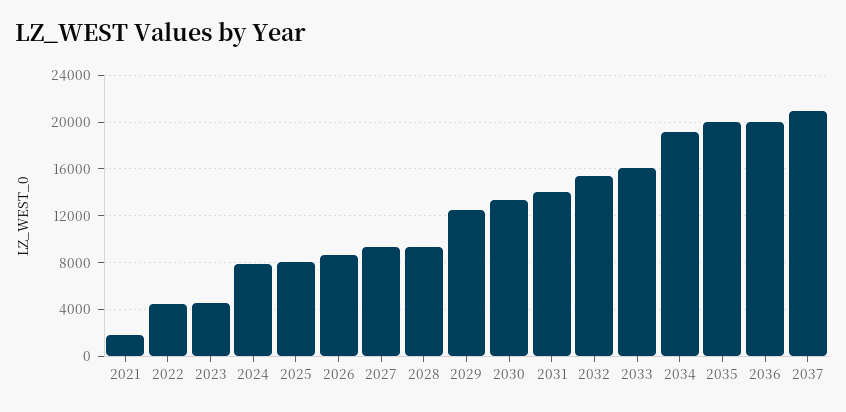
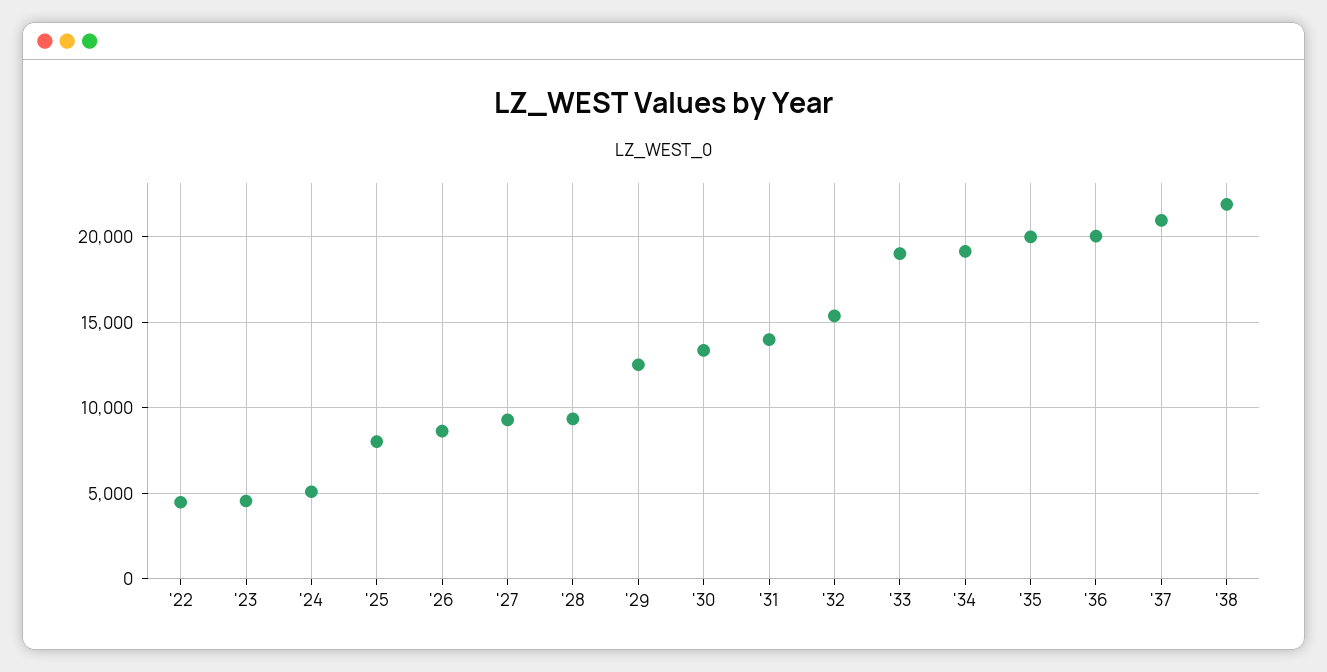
2021: 2000 -> none
2024: 8000 -> 5000
2033: 16000 -> 19000
'38: none -> 22000

